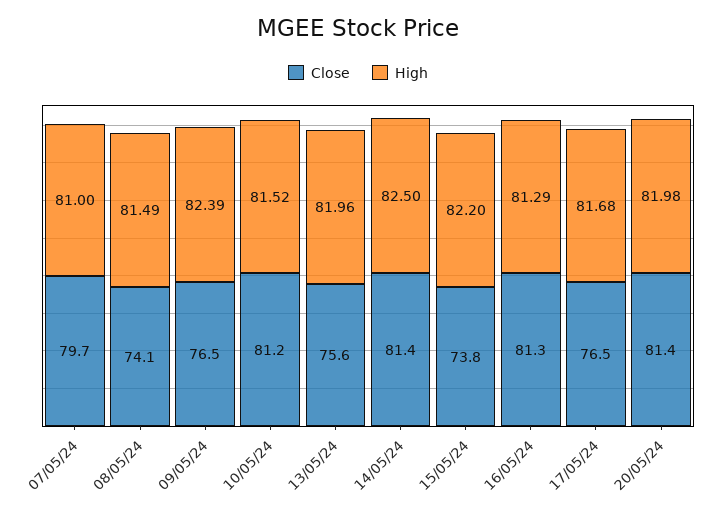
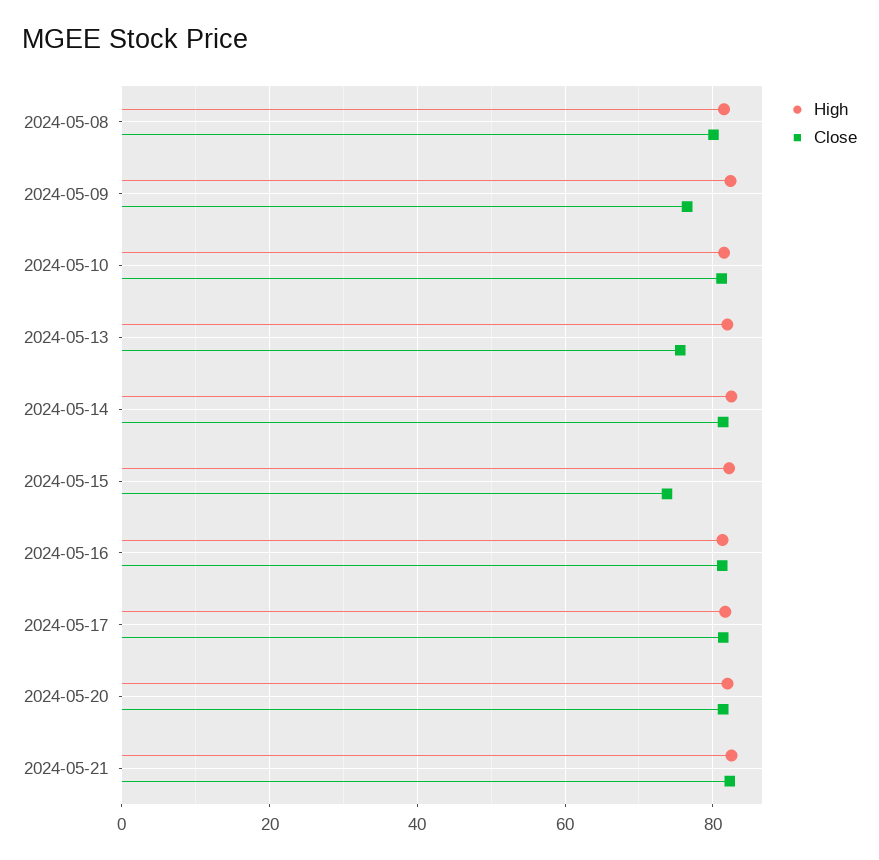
Close, 07/05/24: 79.7 -> none
High, 07/05/24: 81 -> none
Close, 08/05/24: 74.1 -> 80
Close, 17/05/24: 76.5 -> 82
High, 2024-05-21: none -> 82
Close, 2024-05-21: none -> 82

